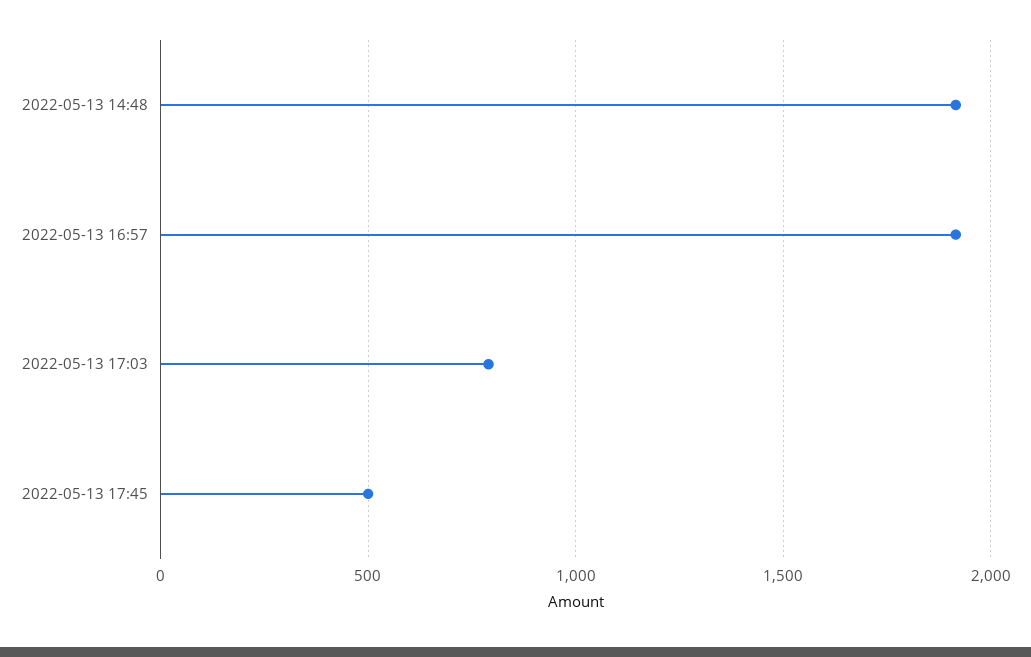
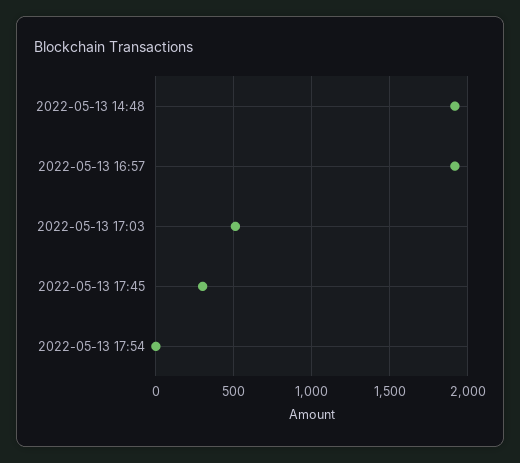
2022-05-13 17:03: 800 -> 500
2022-05-13 17:45: 500 -> 300
2022-05-13 17:54: none -> 0

